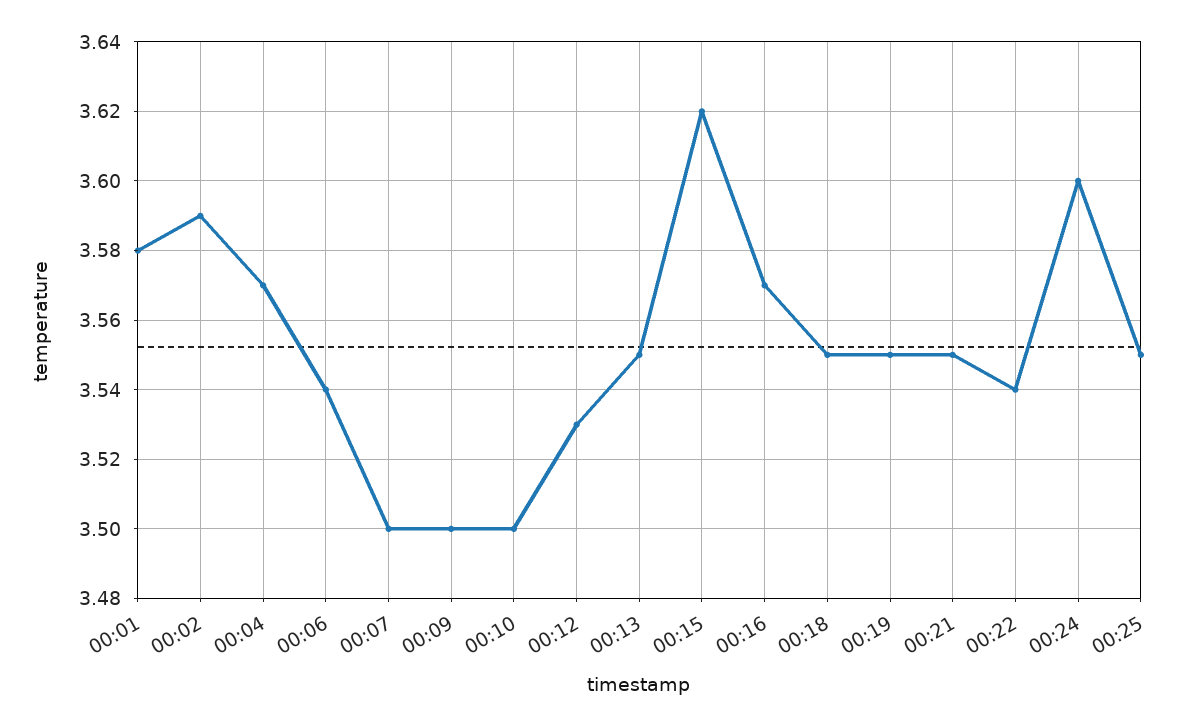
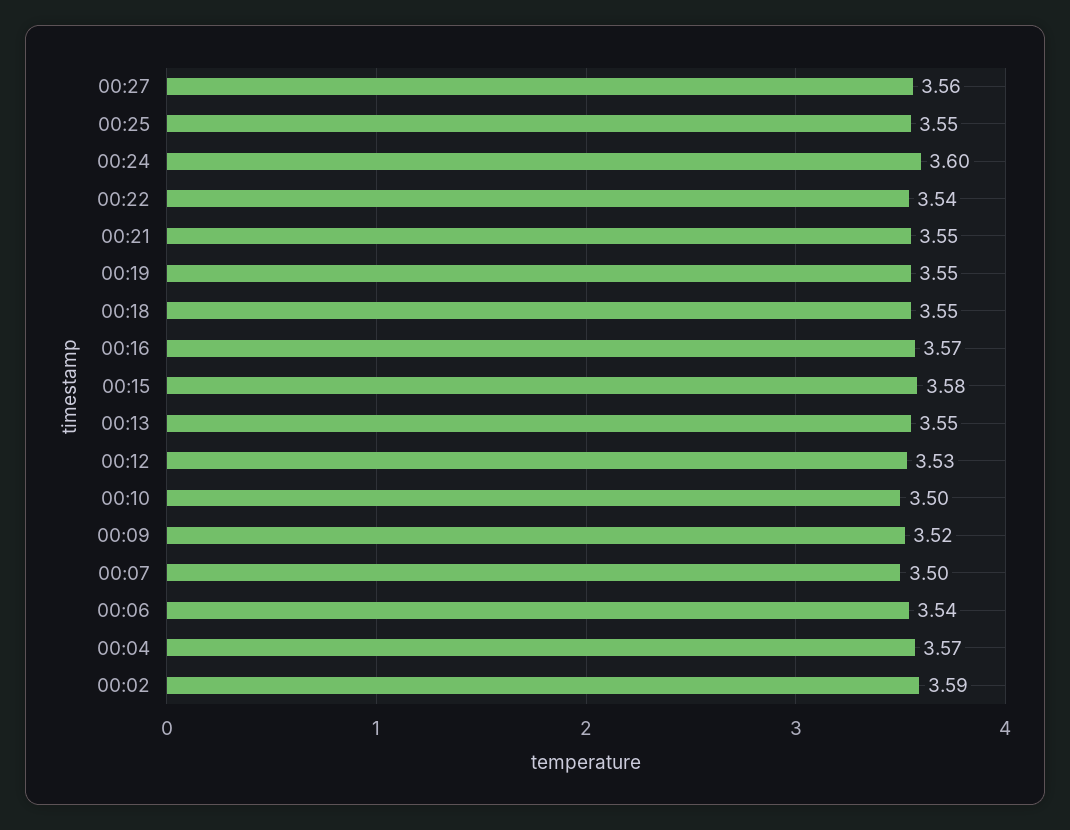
00:01: 3.58 -> none
00:09: 3.5 -> 3.52
00:15: 3.62 -> 3.58
00:27: none -> 3.56

